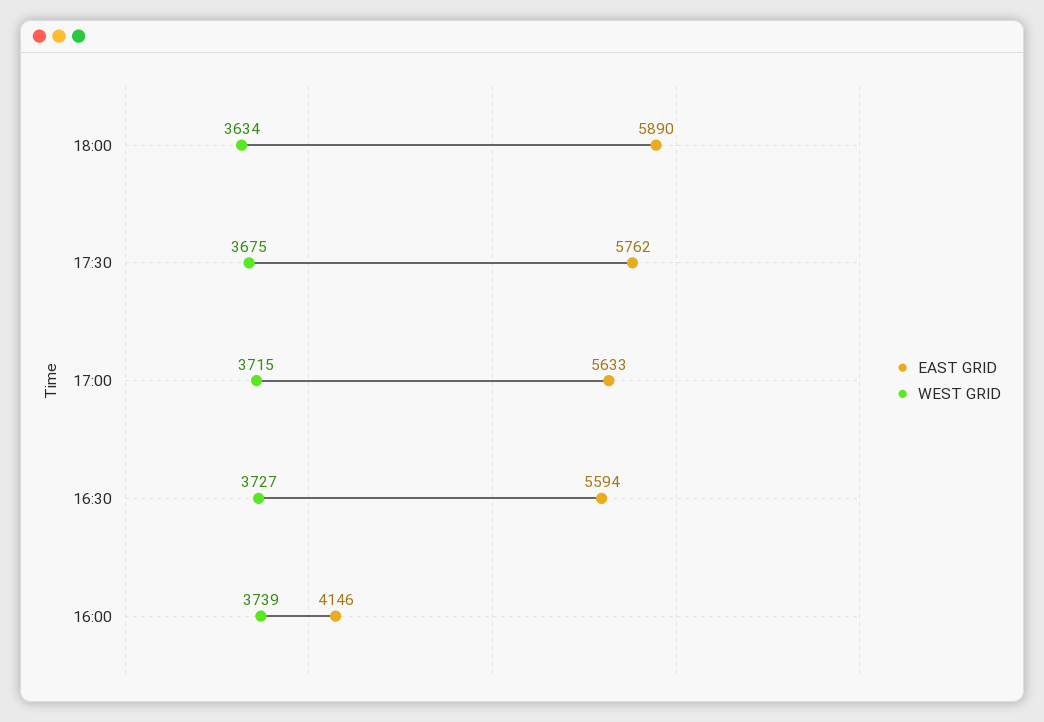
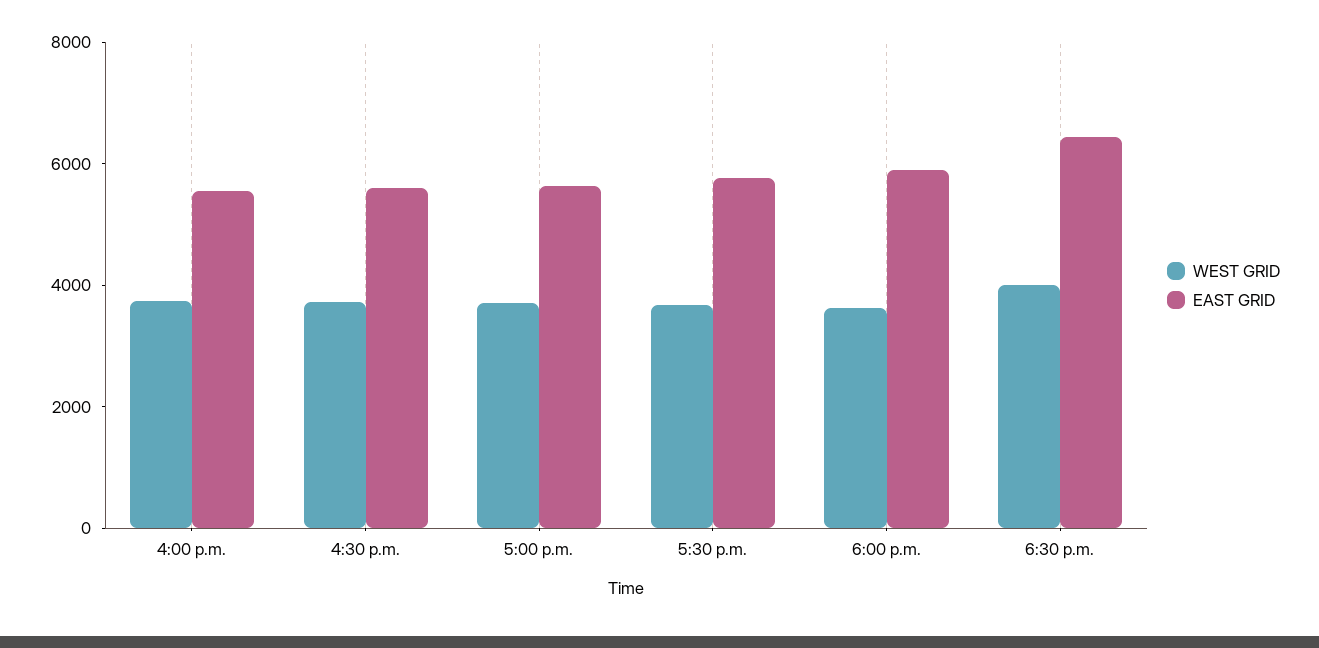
EAST GRID, 16:00: 4146 -> 5500
WEST GRID, 6:30 p.m.: none -> 4000
EAST GRID, 6:30 p.m.: none -> 6500

